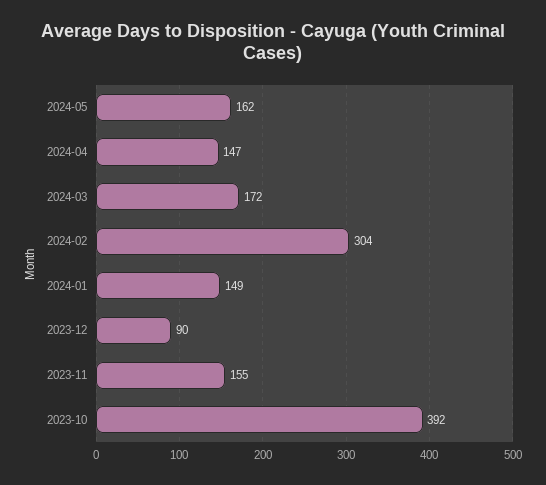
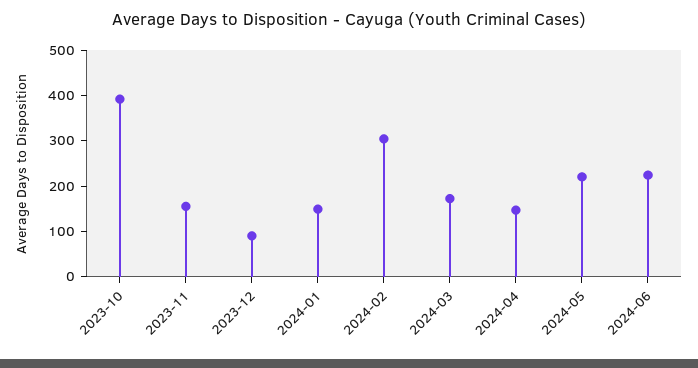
2024-05: 162 -> 220
2024-06: none -> 220

